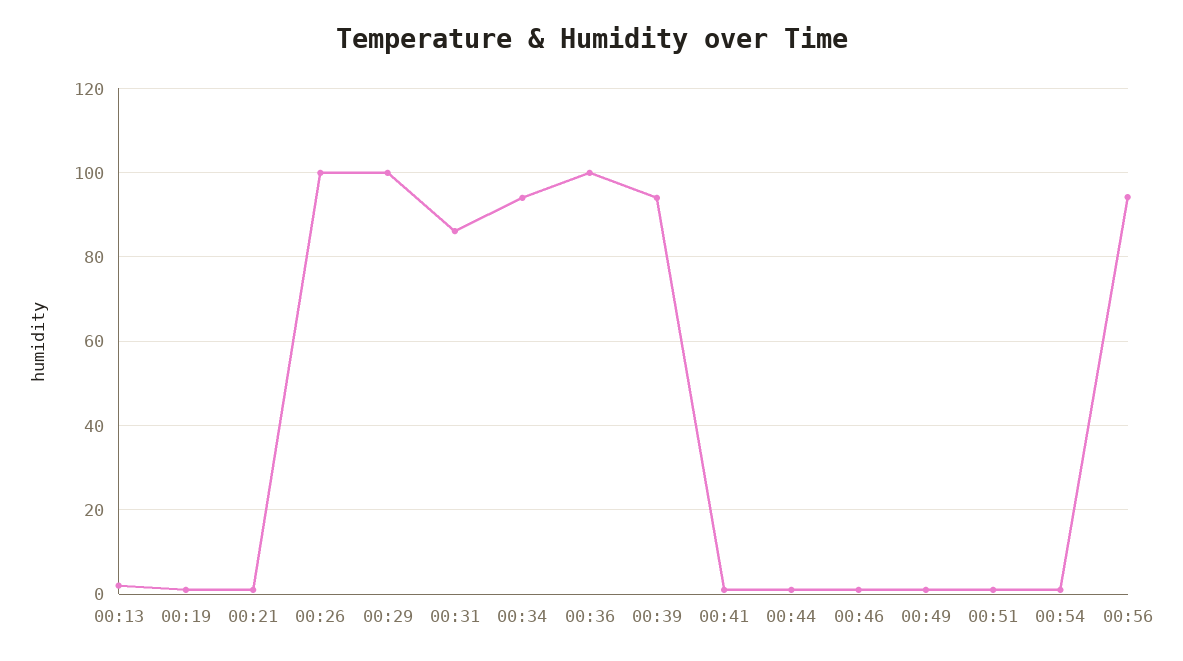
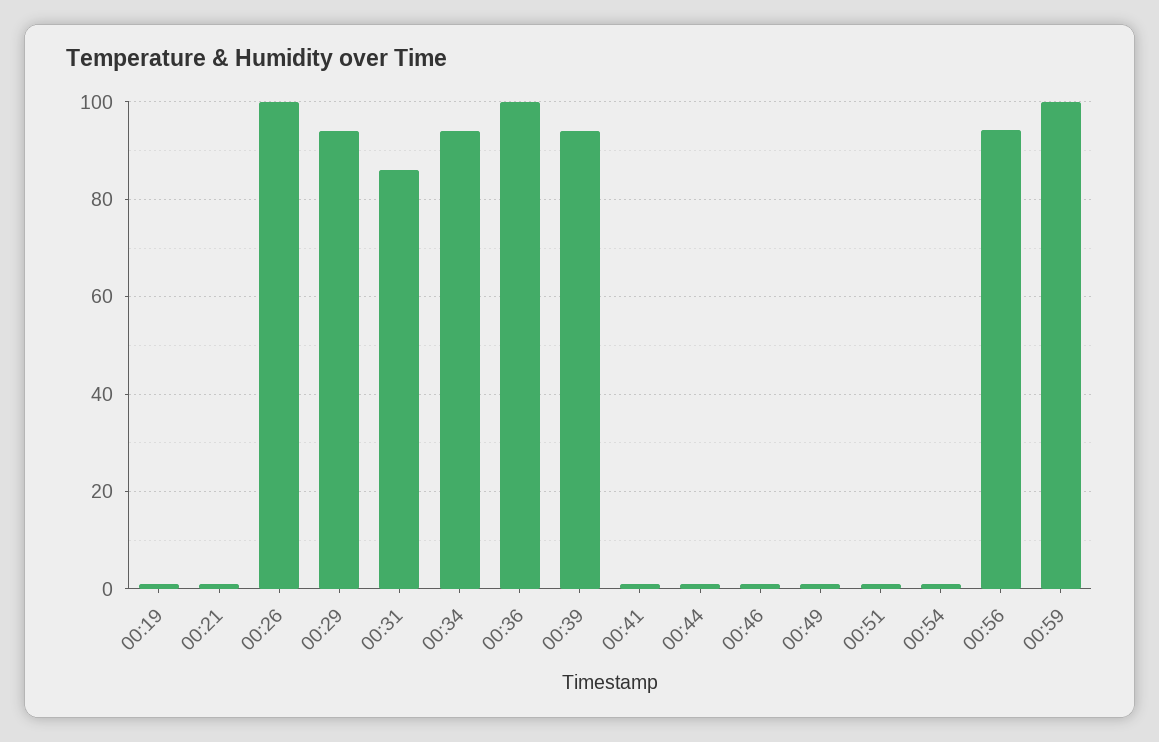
00:13: 2 -> none
00:29: 100 -> 94
00:59: none -> 100

